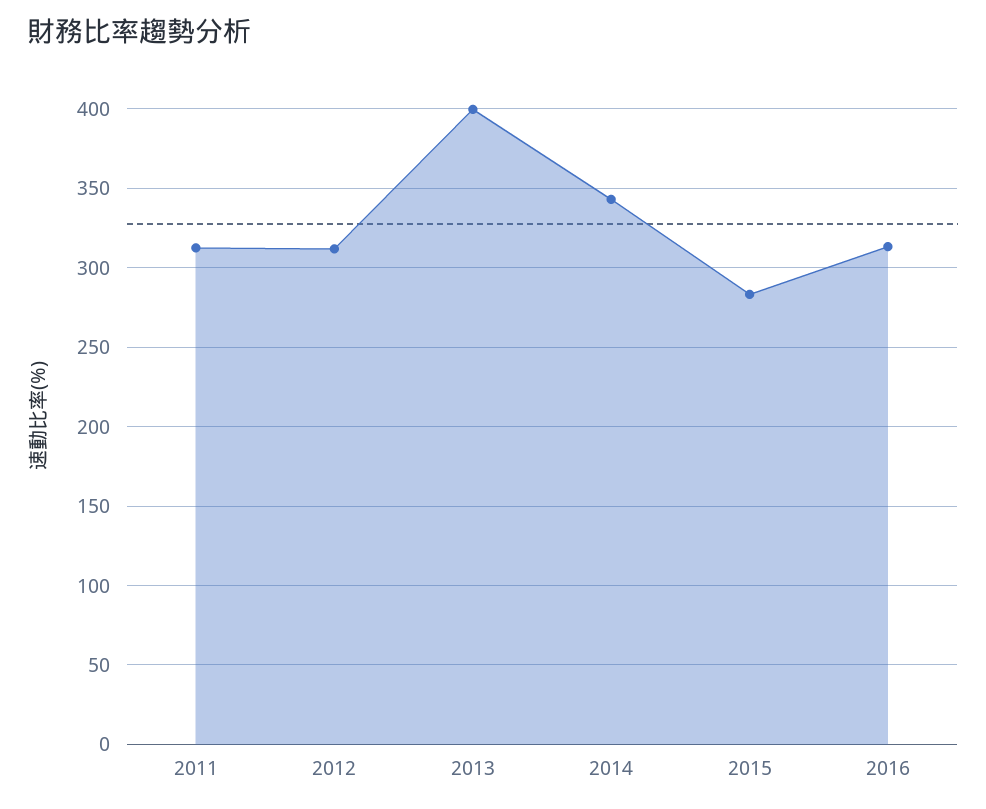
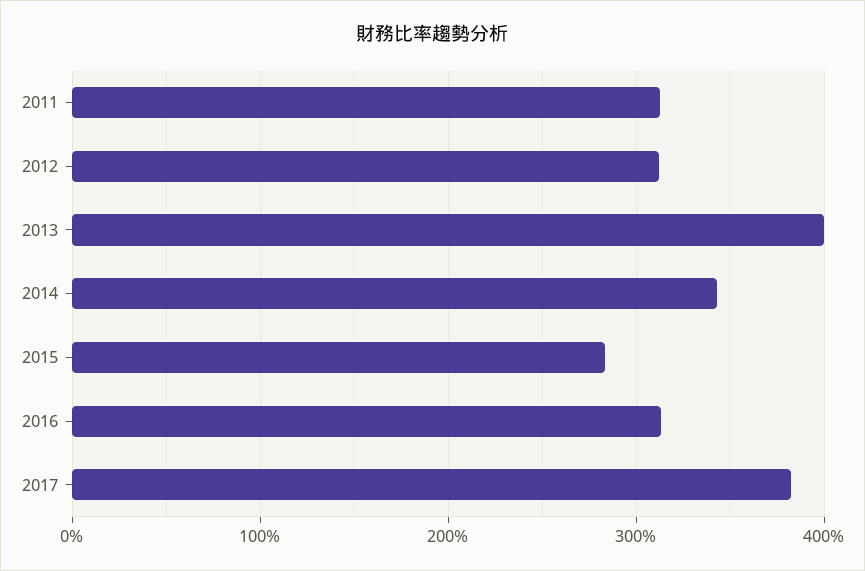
2017: none -> 380

